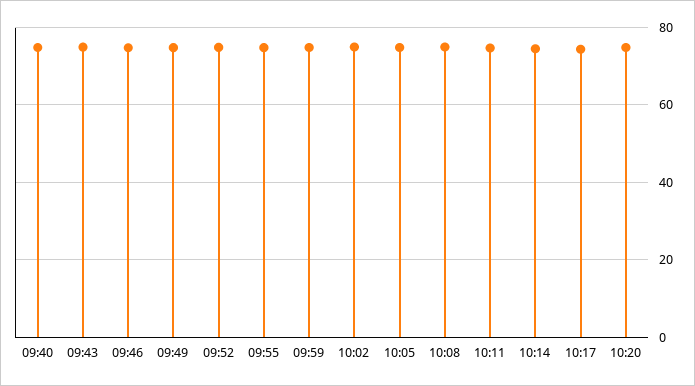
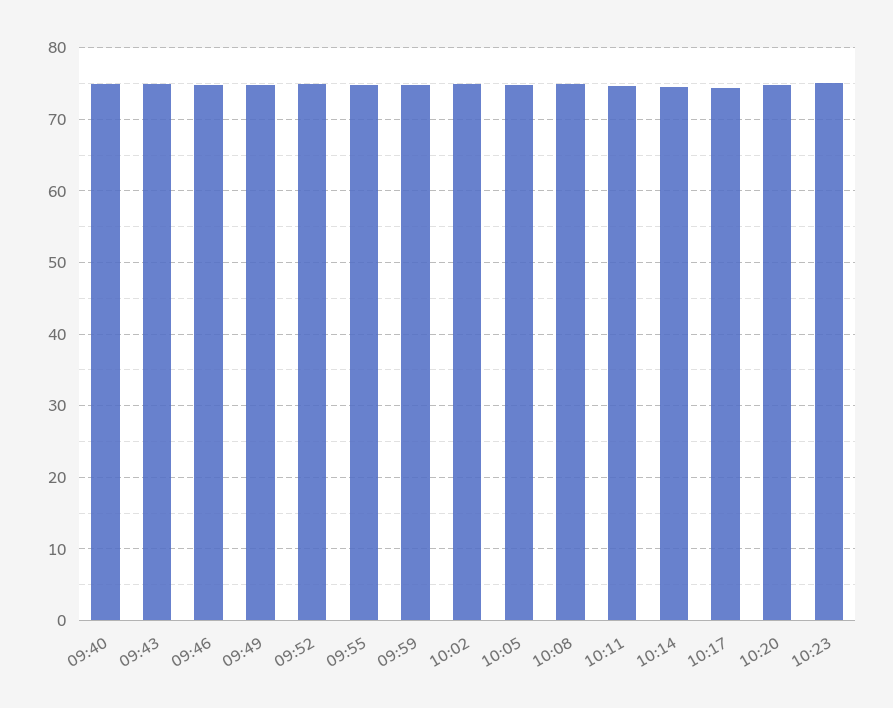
10:23: none -> 75

